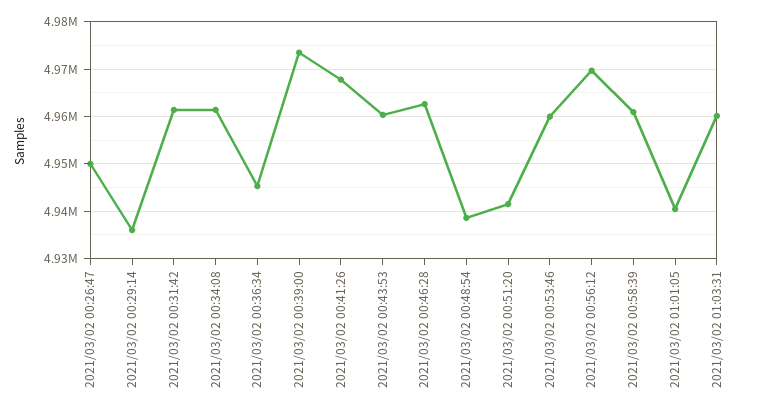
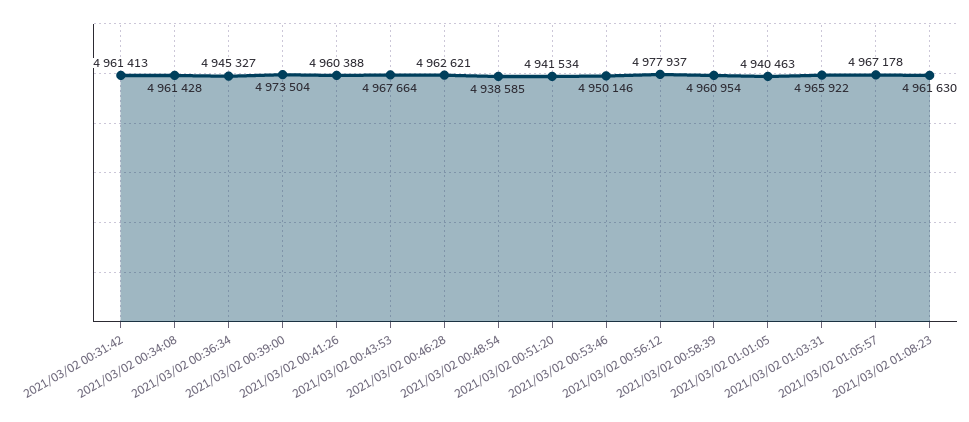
2021/03/02 00:26:47: 4950000 -> none
2021/03/02 00:29:14: 4936000 -> none
2021/03/02 00:41:26: 4968000 -> 4960388
2021/03/02 00:43:53: 4960000 -> 4967664
2021/03/02 00:53:46: 4960000 -> 4950146
2021/03/02 00:56:12: 4970000 -> 4977937
2021/03/02 01:03:31: 4960000 -> 4965922
2021/03/02 01:05:57: none -> 4967178
2021/03/02 01:08:23: none -> 4961630

